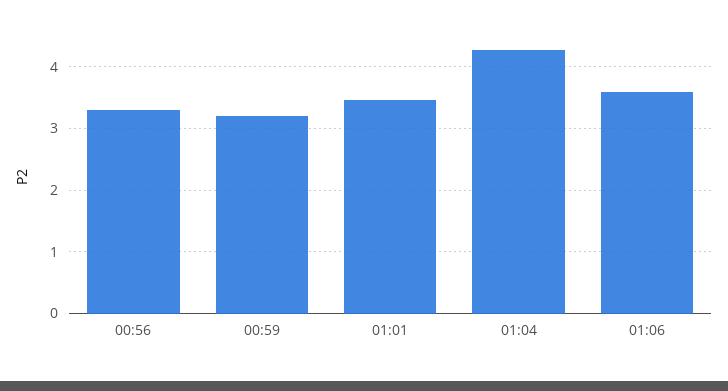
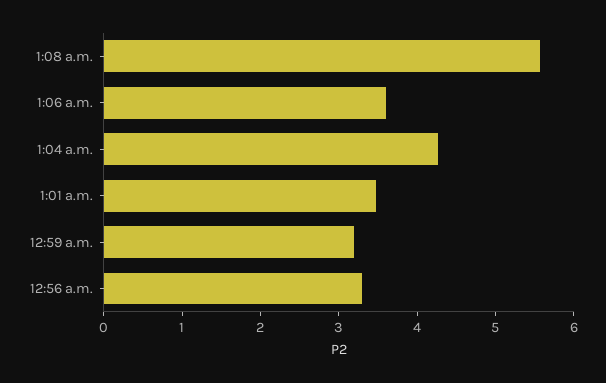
1:08 a.m.: none -> 5.6

